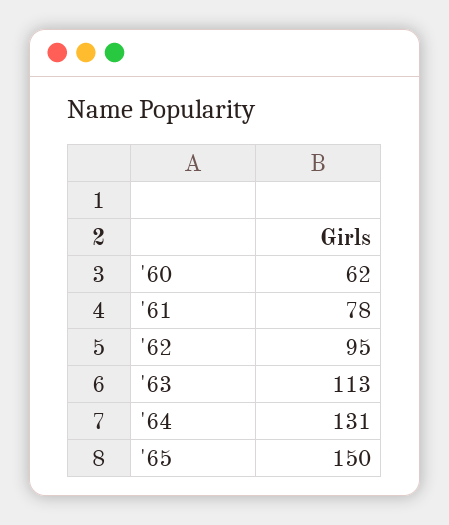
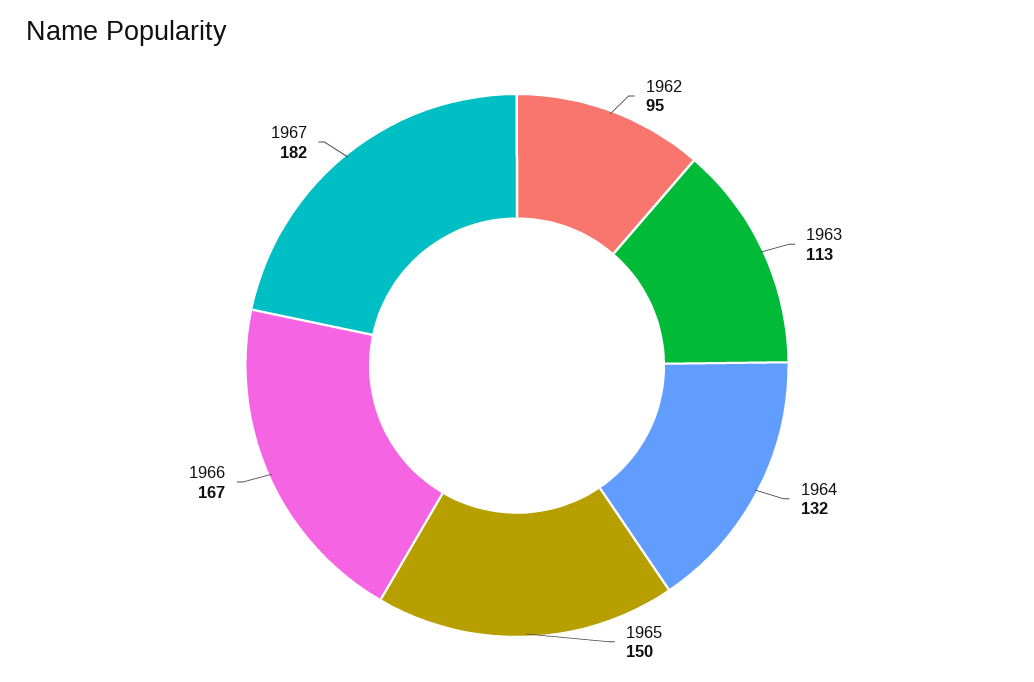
'60: 62 -> none
'61: 78 -> none
'64: 131 -> 132
1966: none -> 167
1967: none -> 182

